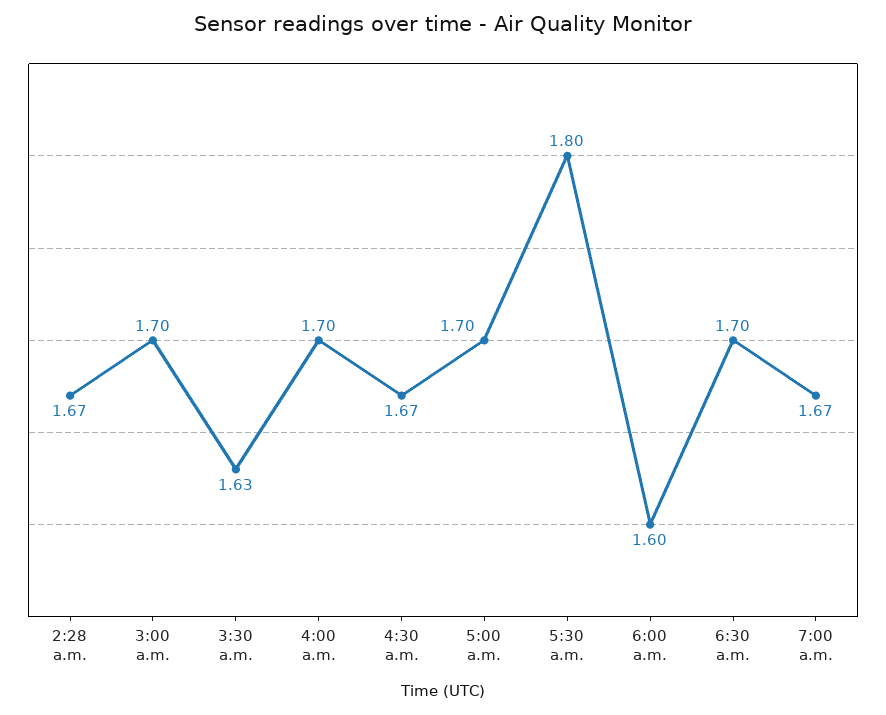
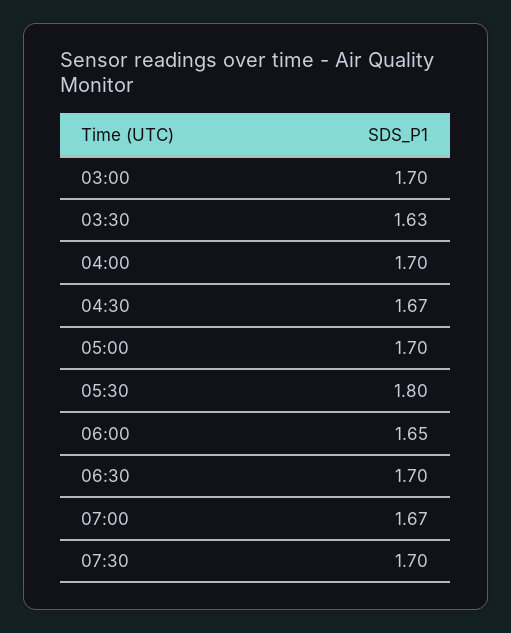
2:28 a.m.: 1.67 -> none
6:00 a.m.: 1.6 -> 1.65
07:30: none -> 1.7

